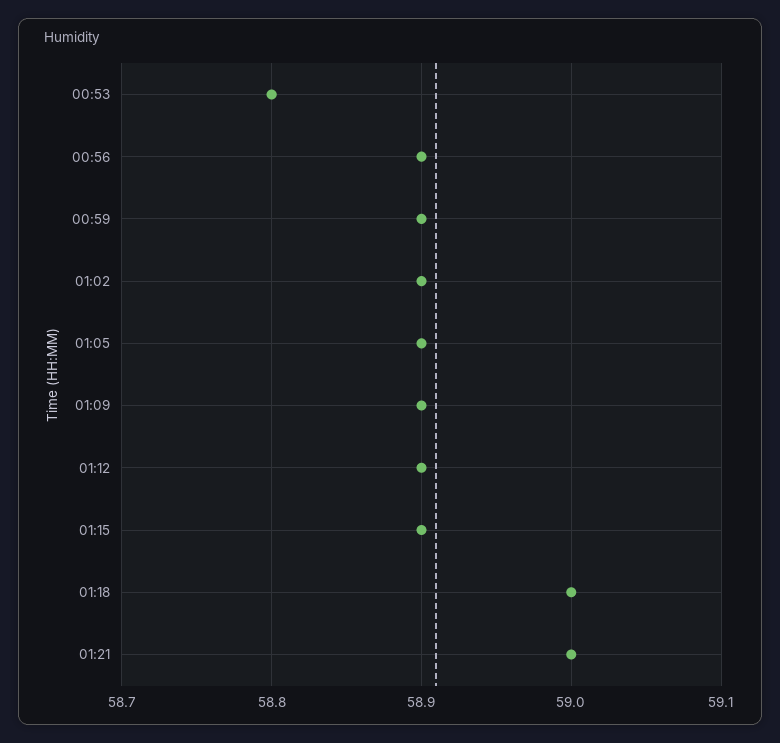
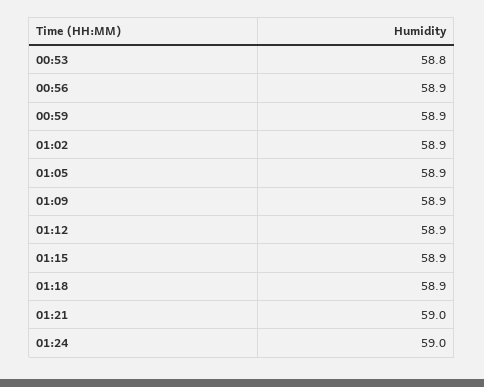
01:18: 59 -> 58.9
01:24: none -> 59

